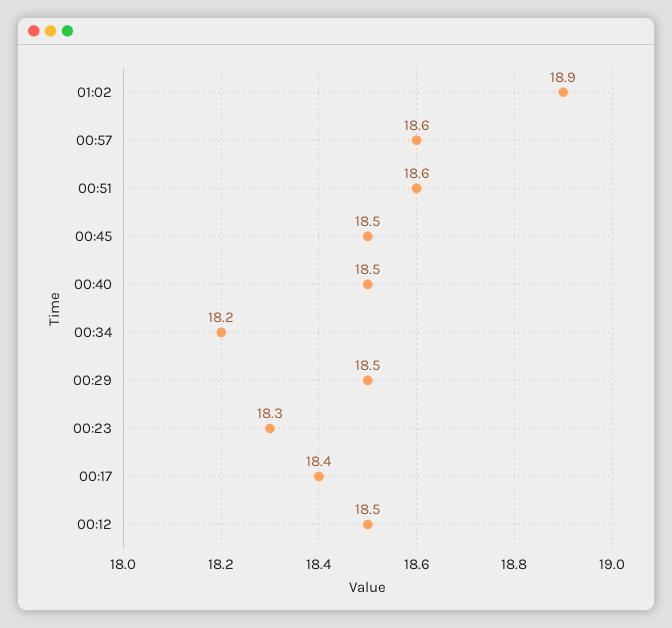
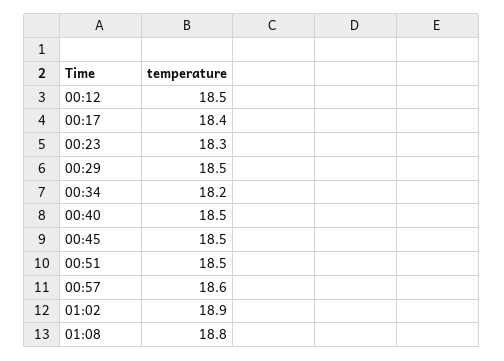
00:51: 18.6 -> 18.5
01:08: none -> 18.8

